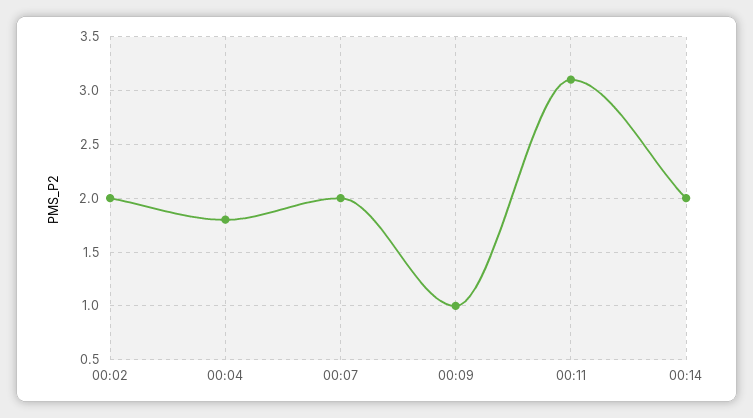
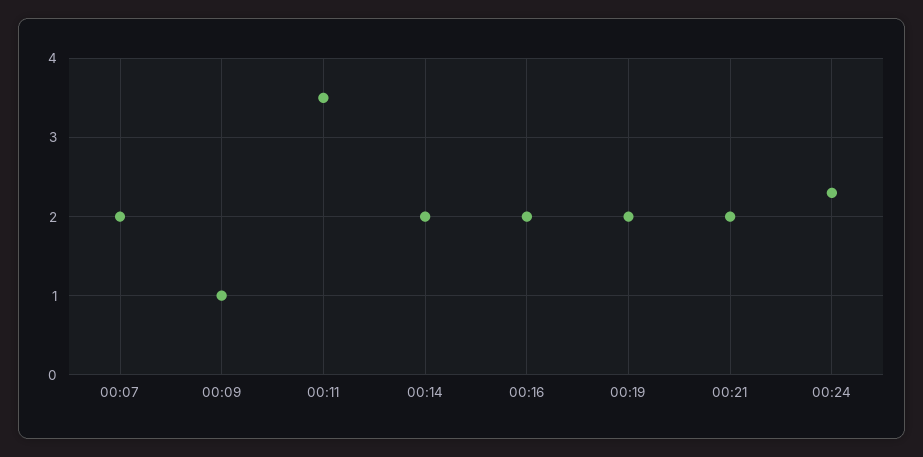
00:02: 2 -> none
00:04: 1.8 -> none
00:11: 3.1 -> 3.5
00:16: none -> 2
00:19: none -> 2
00:21: none -> 2
00:24: none -> 2.3

